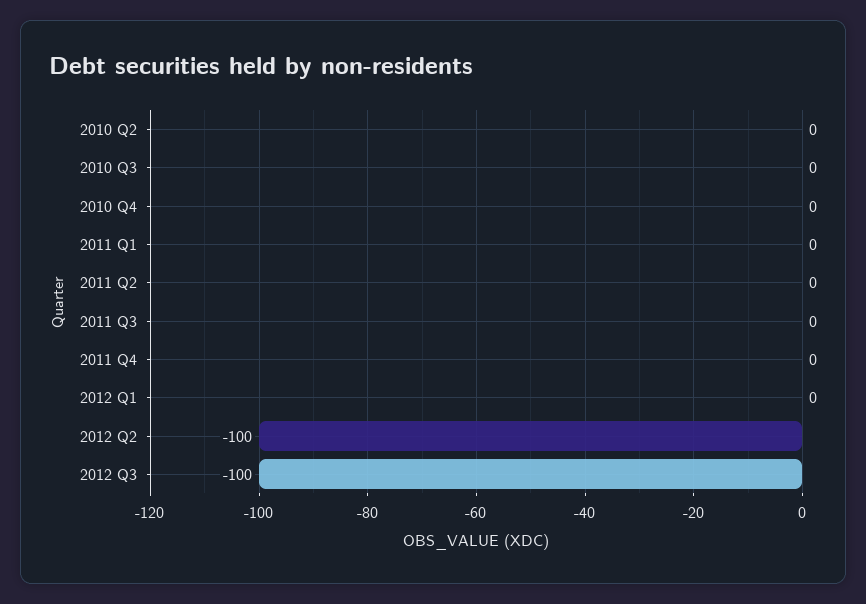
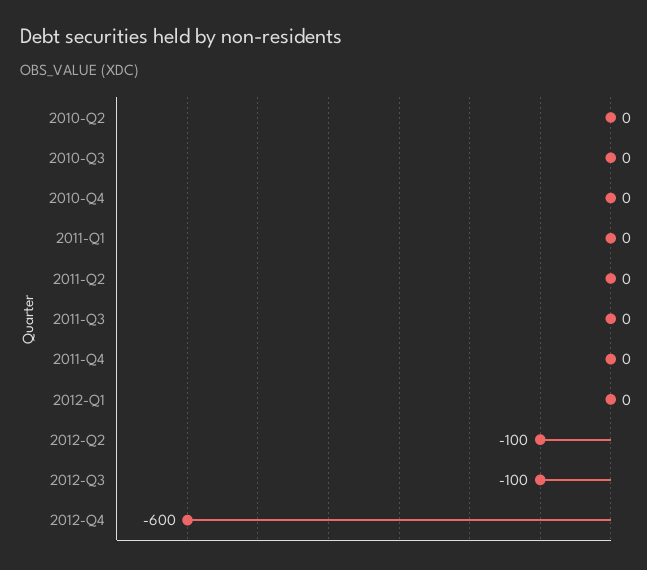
2012-Q4: none -> -600

